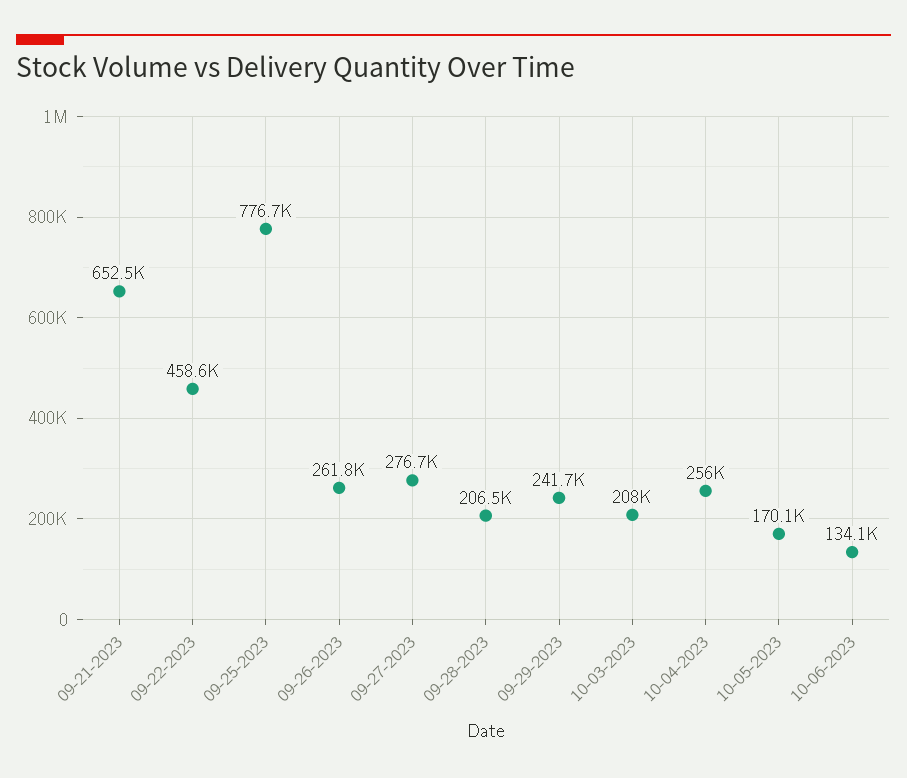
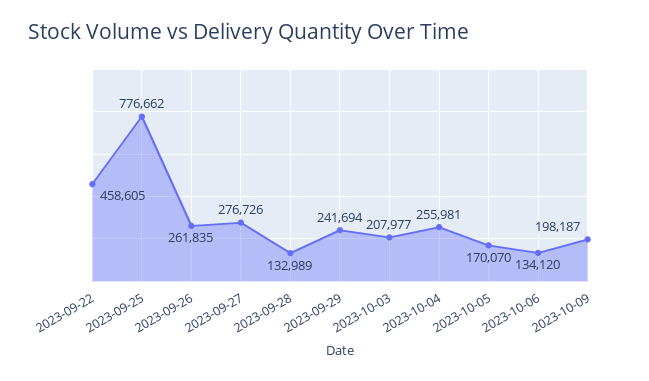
09-21-2023: 652500 -> none
09-28-2023: 206500 -> 132989
2023-10-09: none -> 198187

